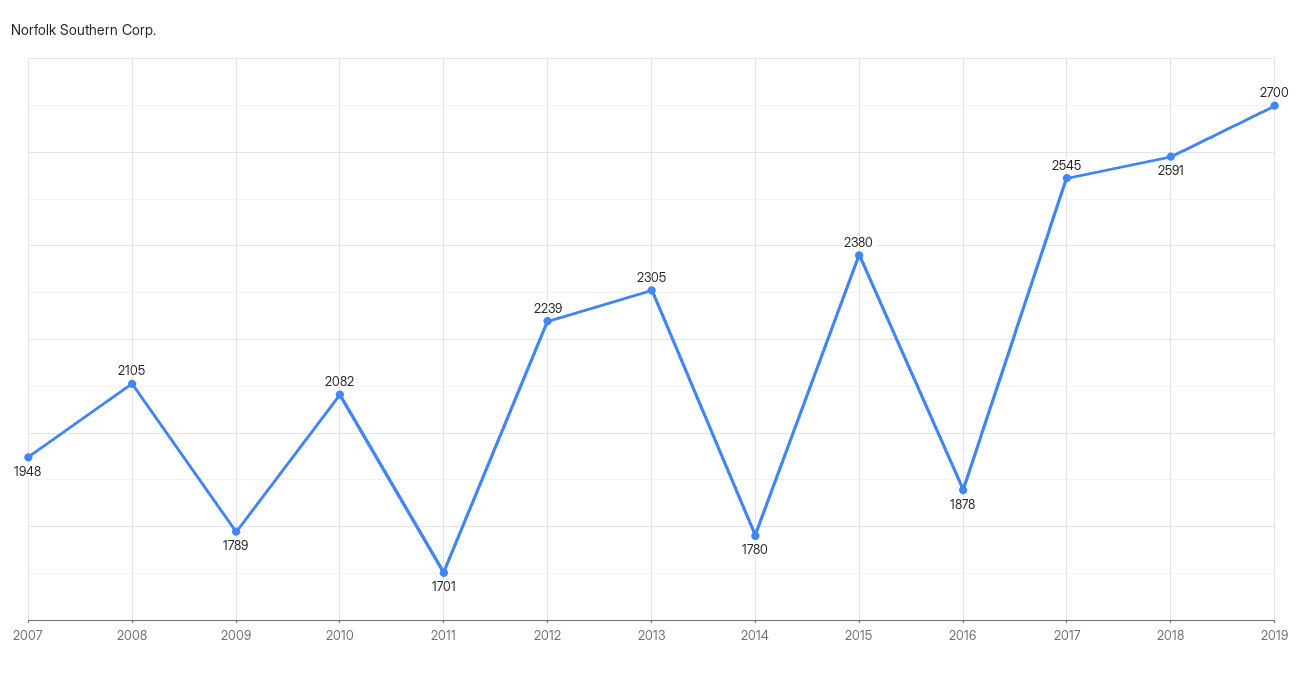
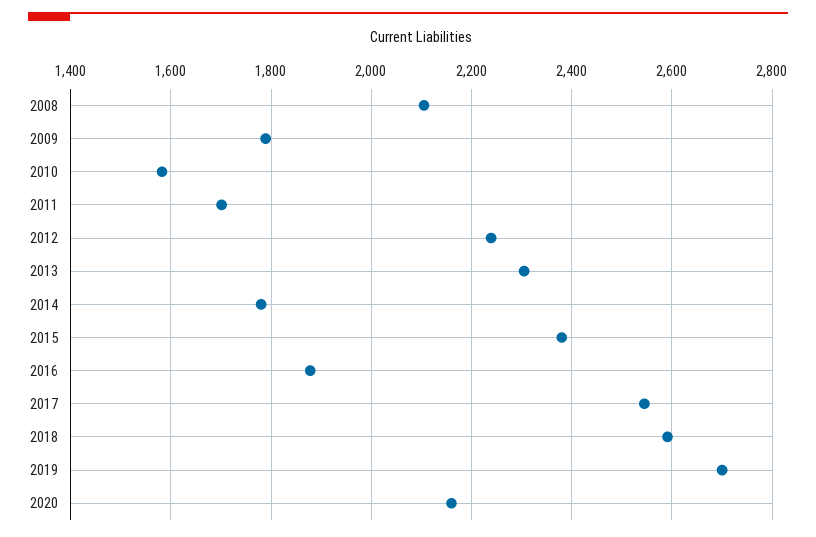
2007: 1948 -> none
2010: 2082 -> 1580
2020: none -> 2160

